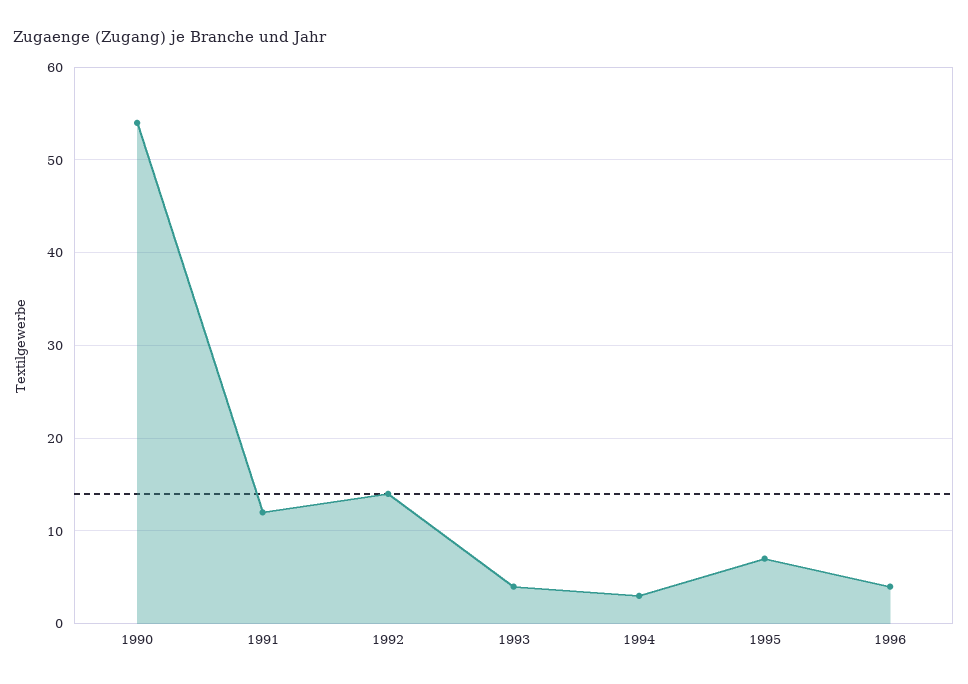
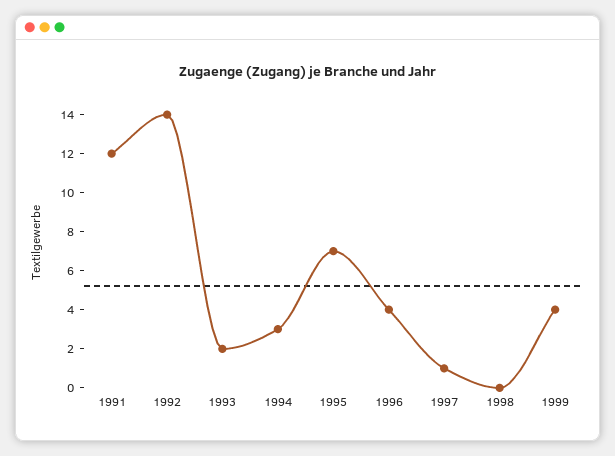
1990: 54 -> none
1993: 4 -> 2
1997: none -> 1
1998: none -> 0
1999: none -> 4

